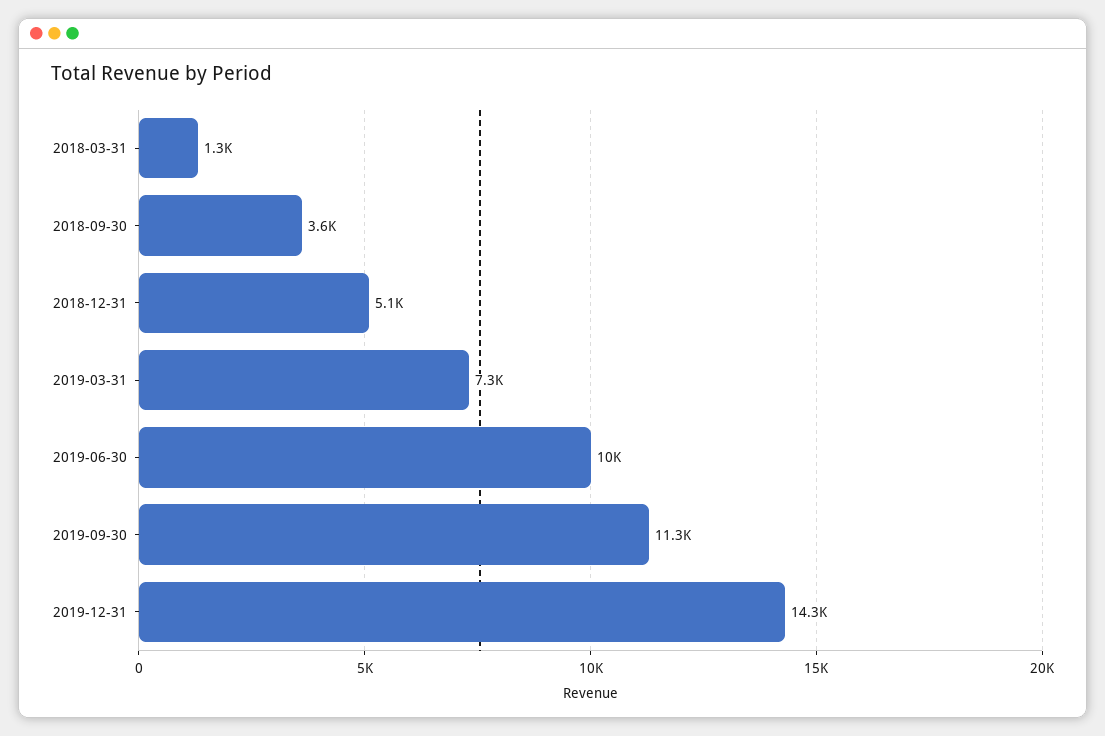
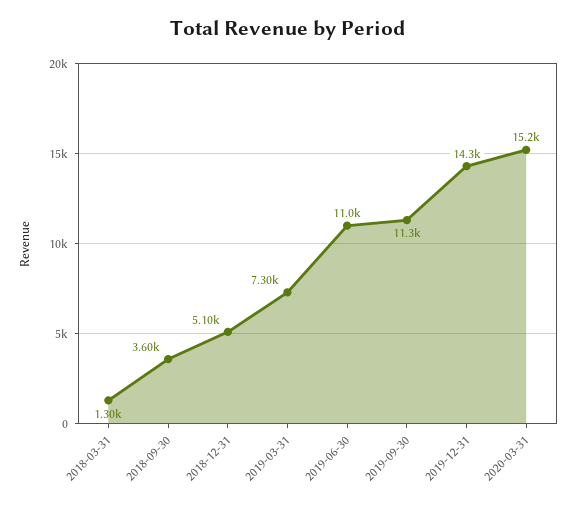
2019-06-30: 10000 -> 11000
2020-03-31: none -> 15200

